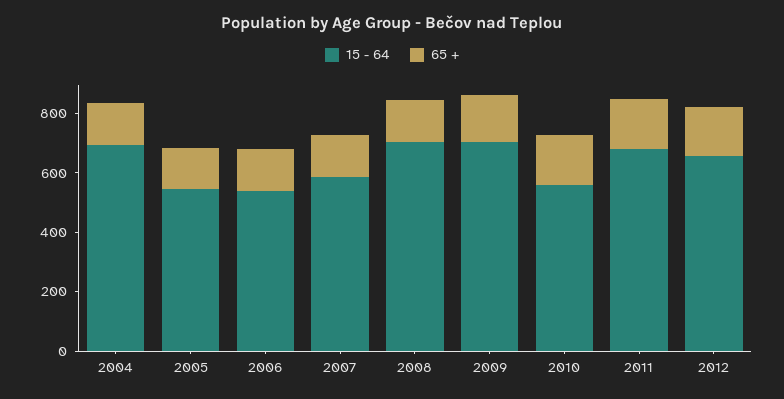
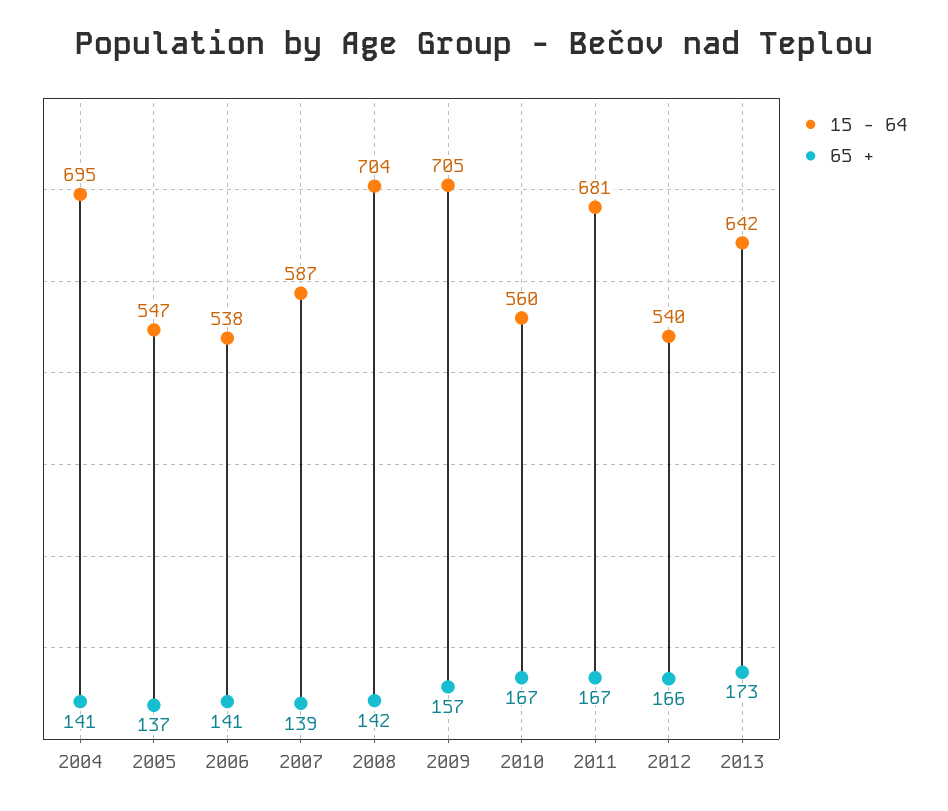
15 - 64, 2012: 650 -> 540
15 - 64, 2013: none -> 642
65 +, 2013: none -> 173

